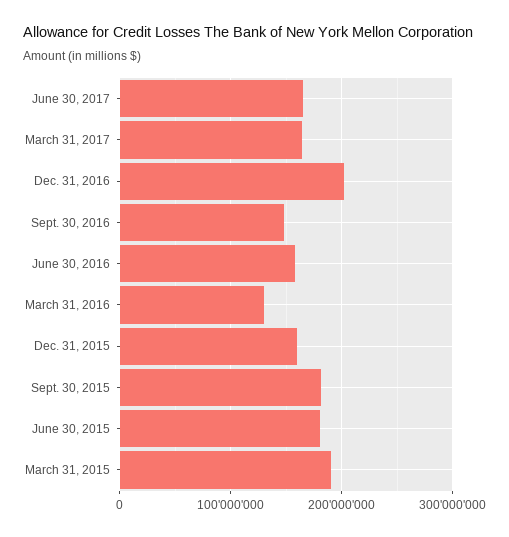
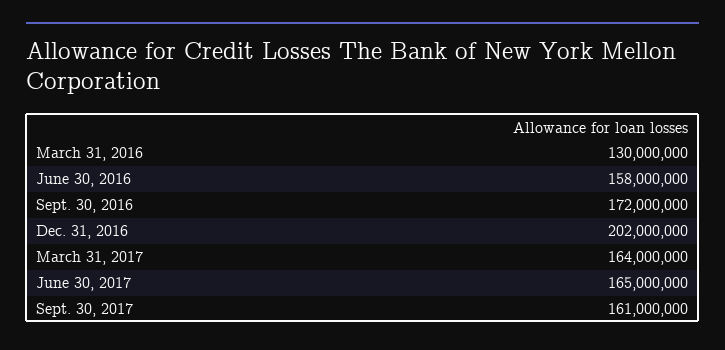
Sept. 30, 2016: 150000000 -> 172000000
Dec. 31, 2015: 160000000 -> none
Sept. 30, 2015: 180000000 -> none
June 30, 2015: 180000000 -> none
March 31, 2015: 190000000 -> none
Sept. 30, 2017: none -> 161000000

